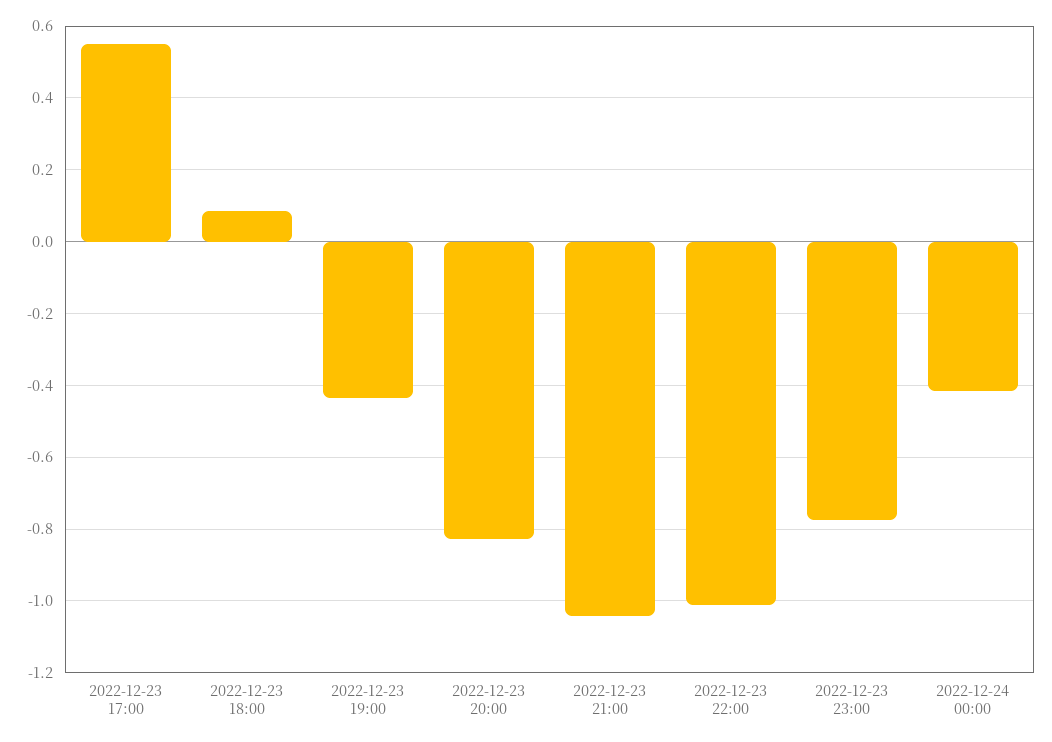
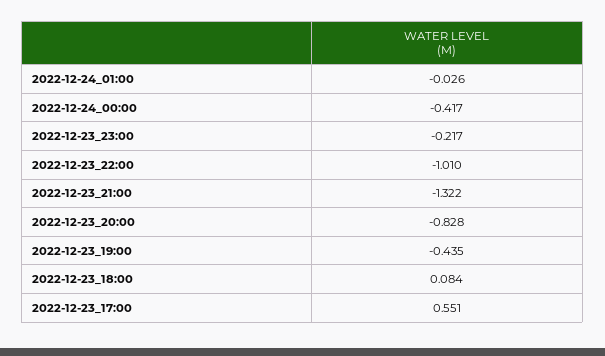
2022-12-23 21:00: -1.04 -> -1.322
2022-12-23 23:00: -0.78 -> -0.217
2022-12-24_01:00: none -> -0.026

